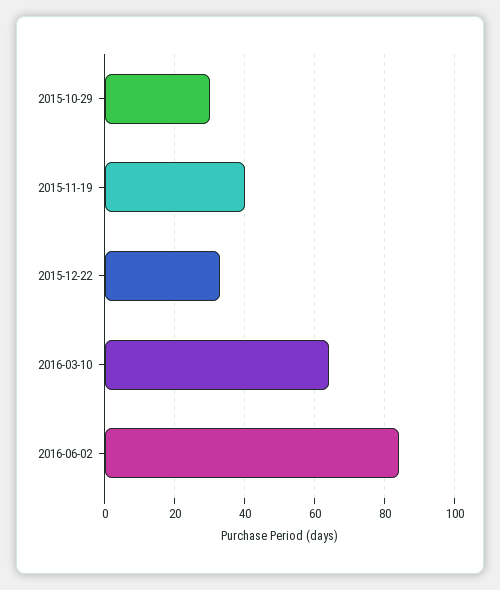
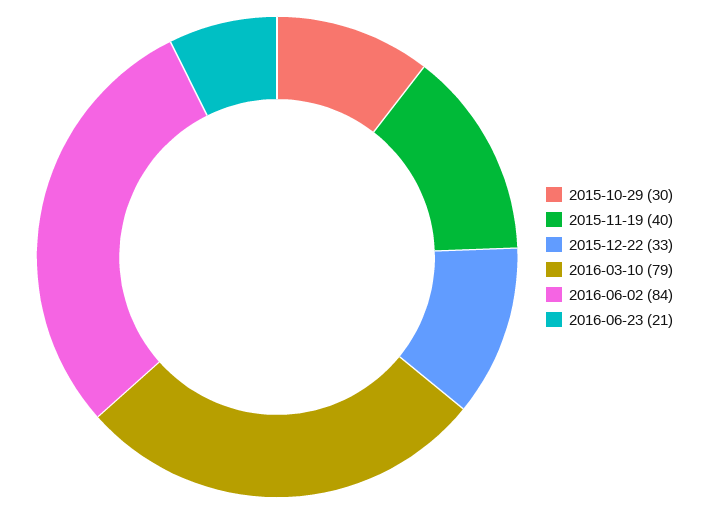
2016-03-10: 65 -> 79
2016-06-23: none -> 21

